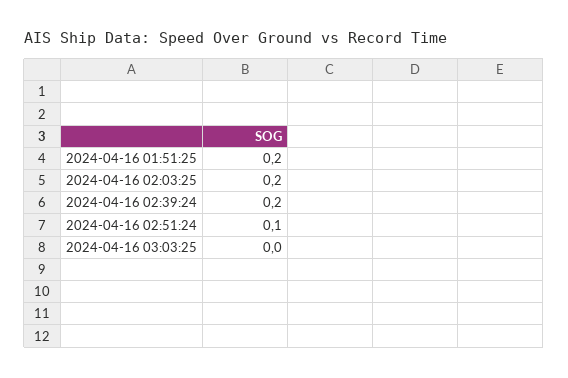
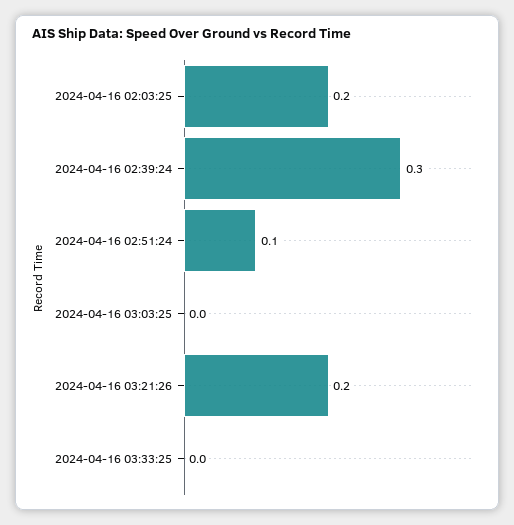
2024-04-16 01:51:25: 0.2 -> none
2024-04-16 02:39:24: 0.2 -> 0.3
2024-04-16 03:21:26: none -> 0.2
2024-04-16 03:33:25: none -> 0

